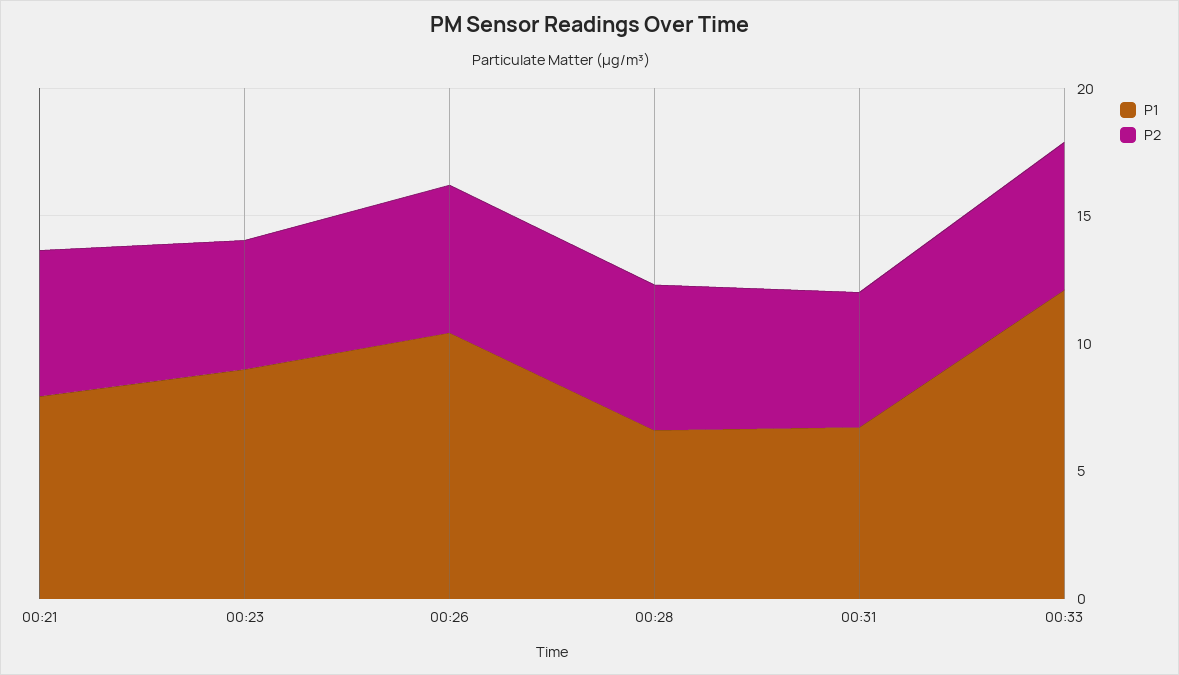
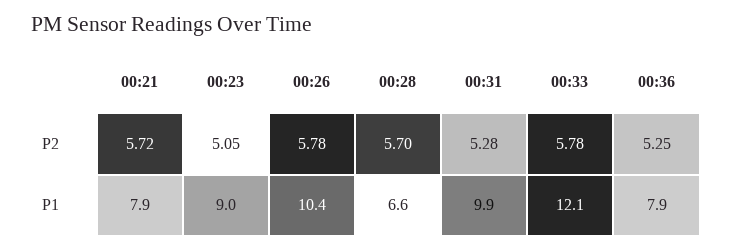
P1, 00:31: 7 -> 9.9
P2, 00:36: none -> 5.25
P1, 00:36: none -> 7.9

